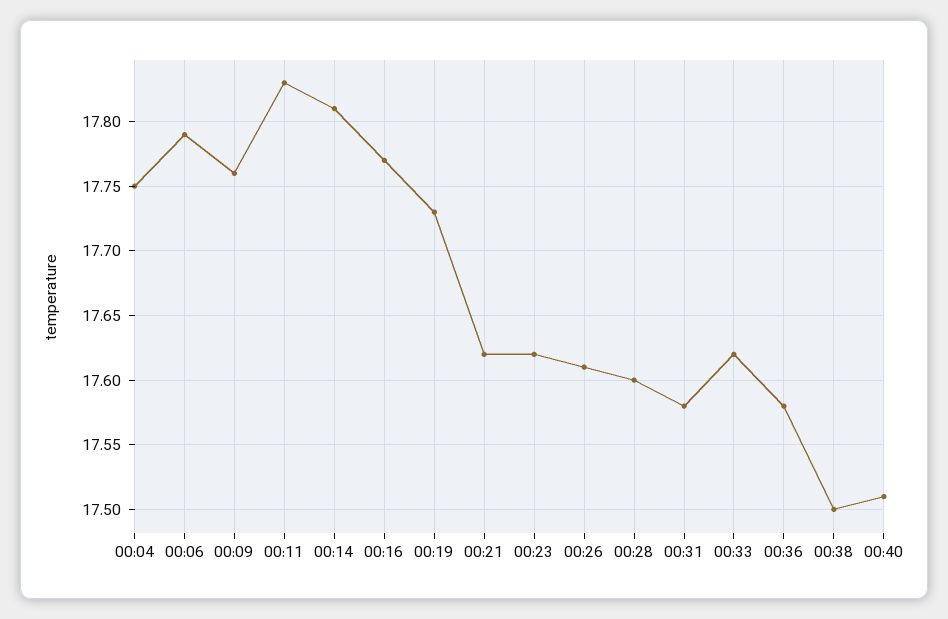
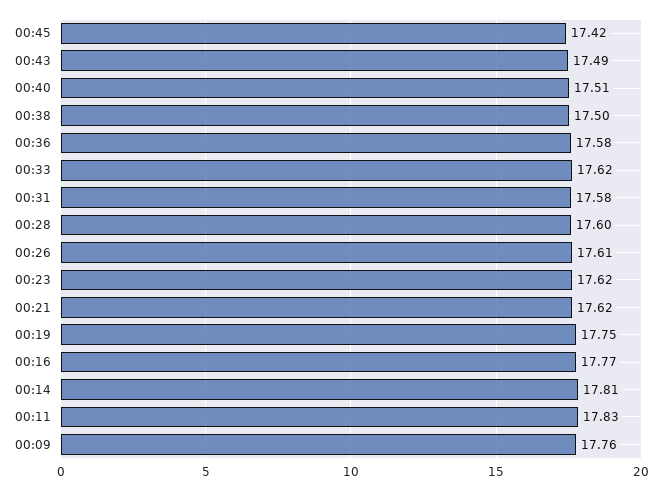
00:04: 17.75 -> none
00:06: 17.79 -> none
00:19: 17.73 -> 17.75
00:45: none -> 17.42
00:43: none -> 17.49

